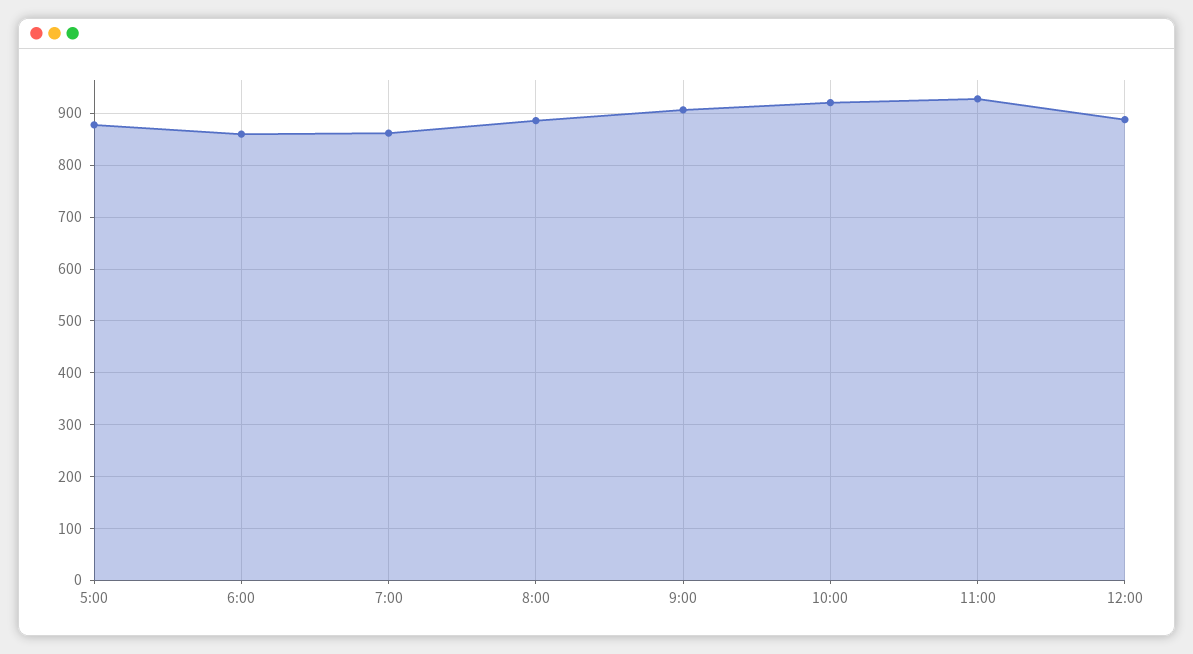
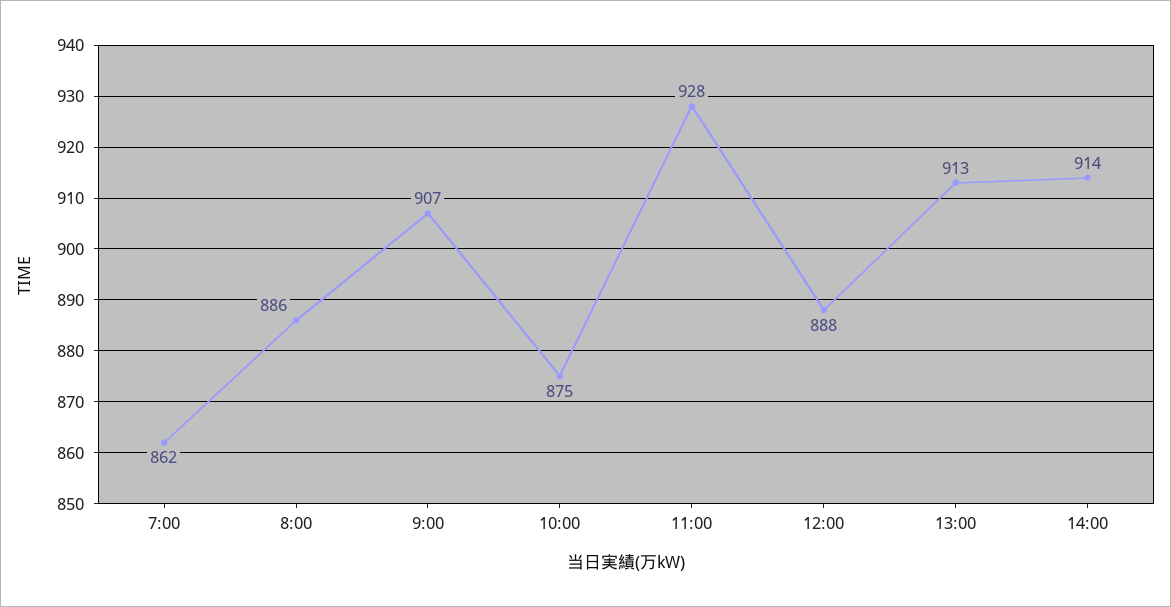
5:00: 880 -> none
6:00: 860 -> none
10:00: 920 -> 875
13:00: none -> 913
14:00: none -> 914

